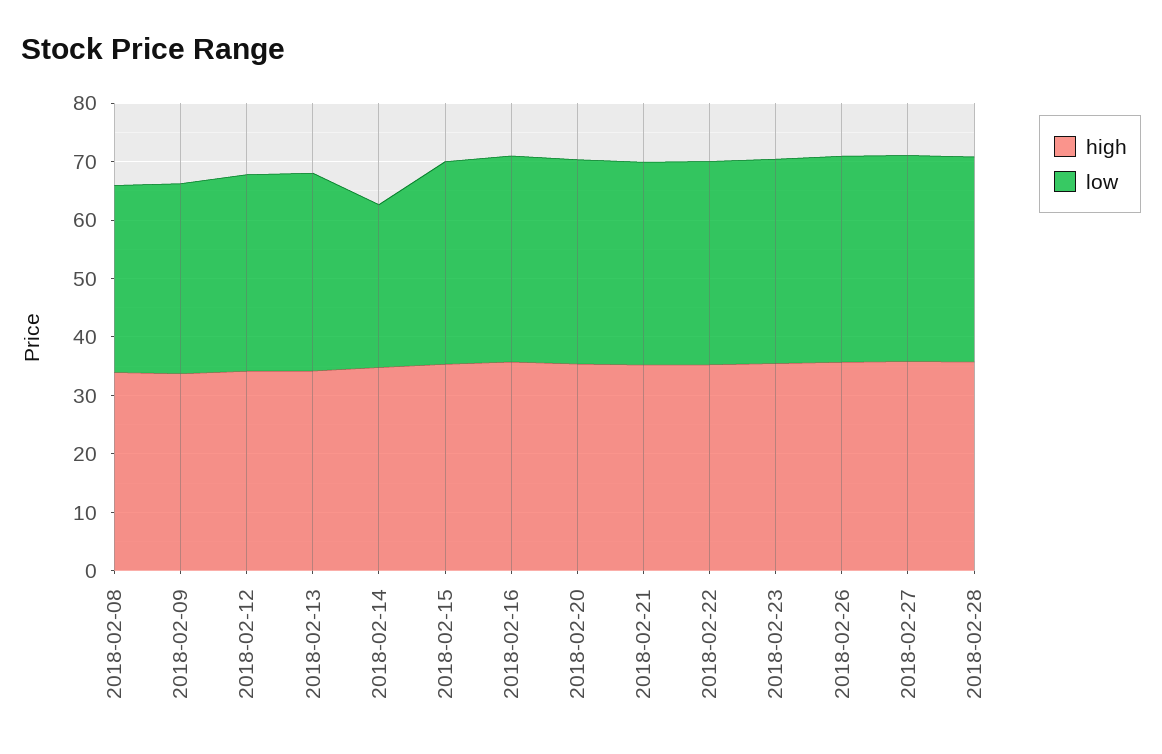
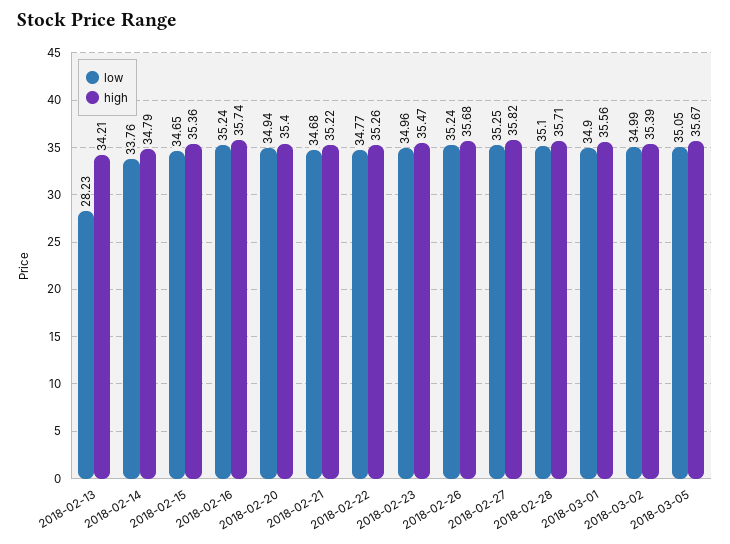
high, 2018-02-08: 34 -> none
low, 2018-02-08: 32 -> none
high, 2018-02-09: 34 -> none
low, 2018-02-09: 32 -> none
high, 2018-02-12: 34 -> none
low, 2018-02-12: 34 -> none
low, 2018-02-13: 34 -> 28.23
low, 2018-02-14: 28 -> 33.76
low, 2018-03-01: none -> 34.9
high, 2018-03-01: none -> 35.56
low, 2018-03-02: none -> 34.99
high, 2018-03-02: none -> 35.39
low, 2018-03-05: none -> 35.05
high, 2018-03-05: none -> 35.67

